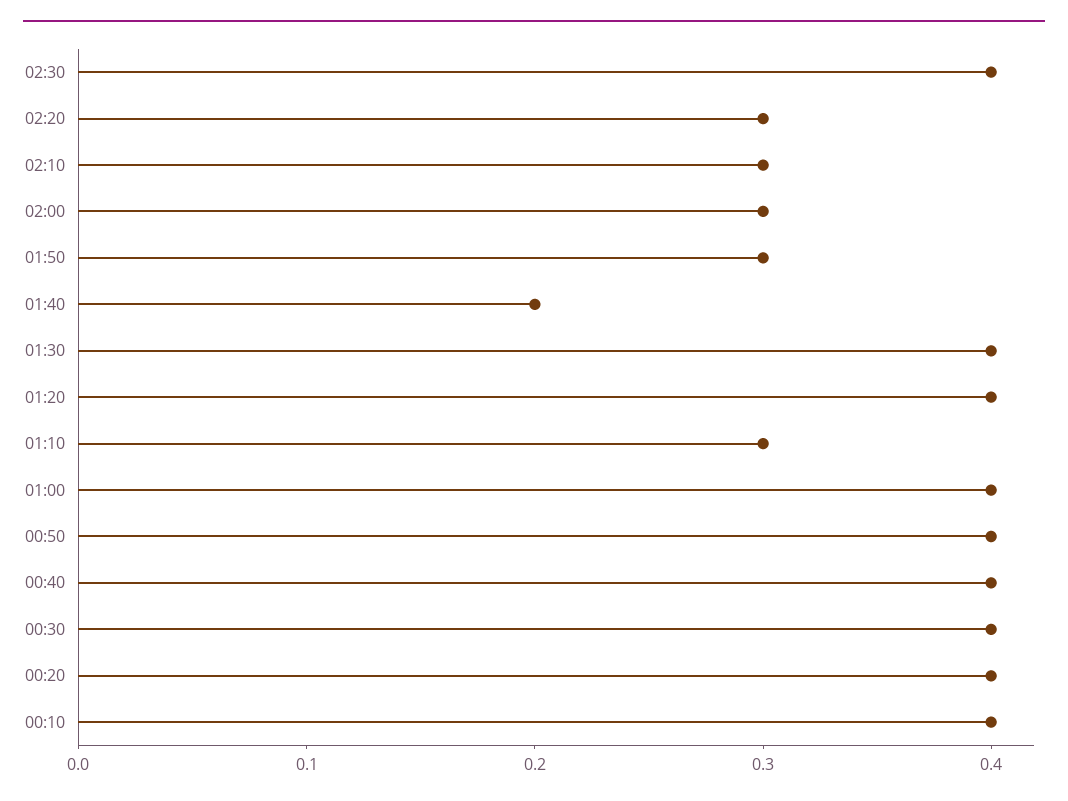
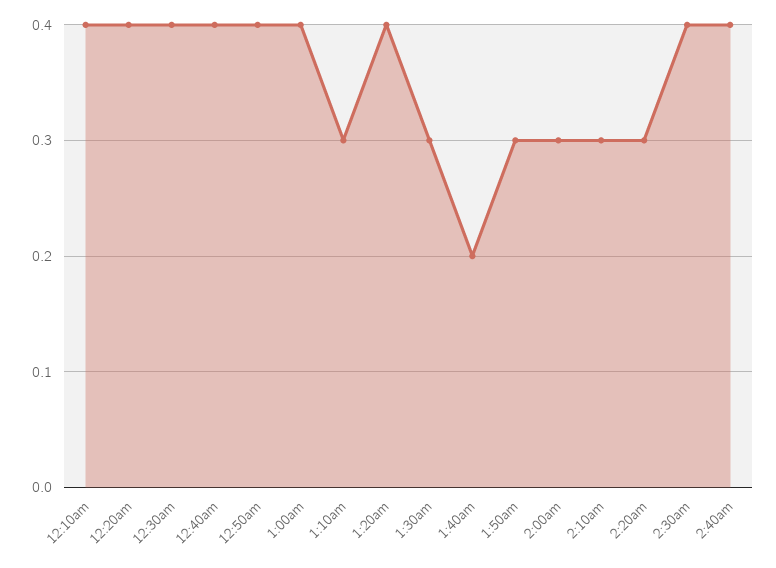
01:30: 0.4 -> 0.3
2:40am: none -> 0.4

